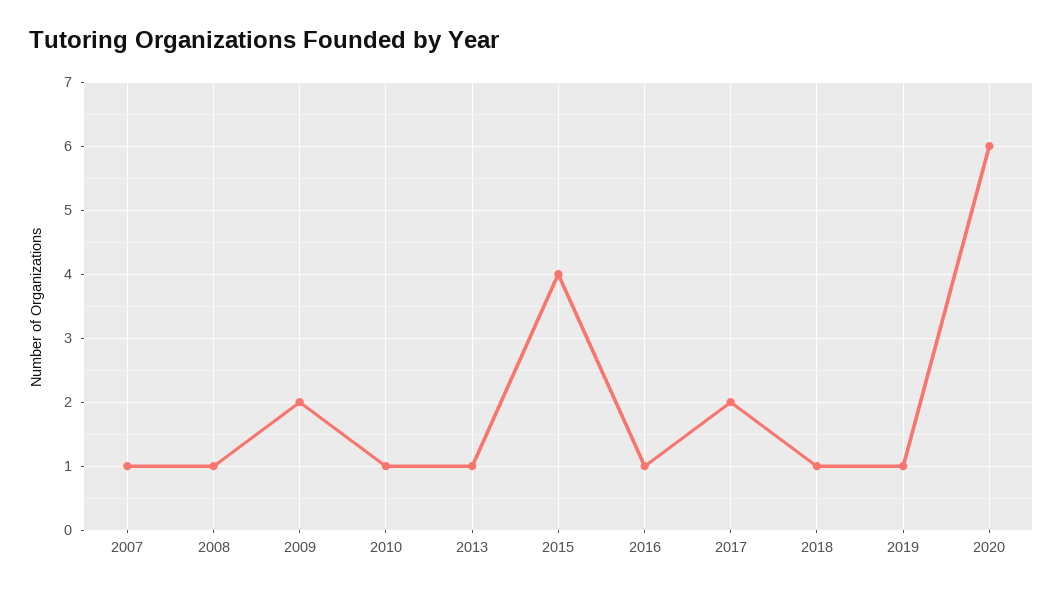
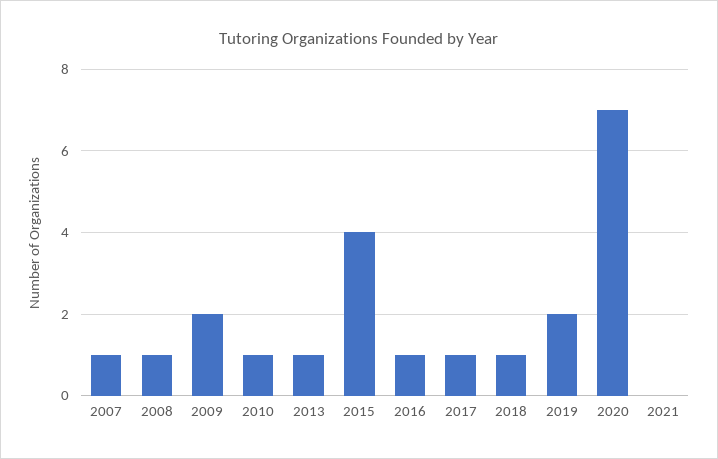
2017: 2 -> 1
2019: 1 -> 2
2020: 6 -> 7
2021: none -> 0

